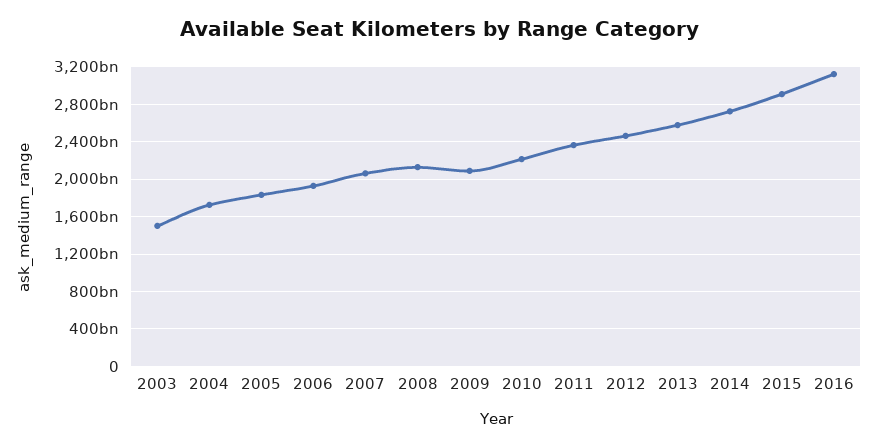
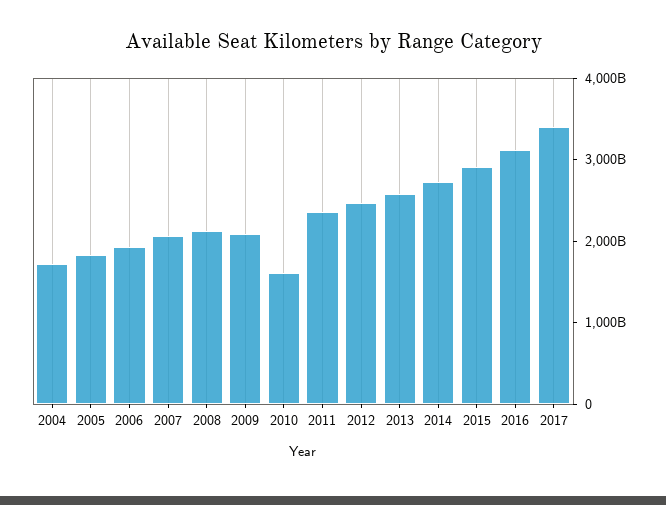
2003: 1500000000000 -> none
2010: 2200000000000 -> 1600000000000
2017: none -> 3400000000000

